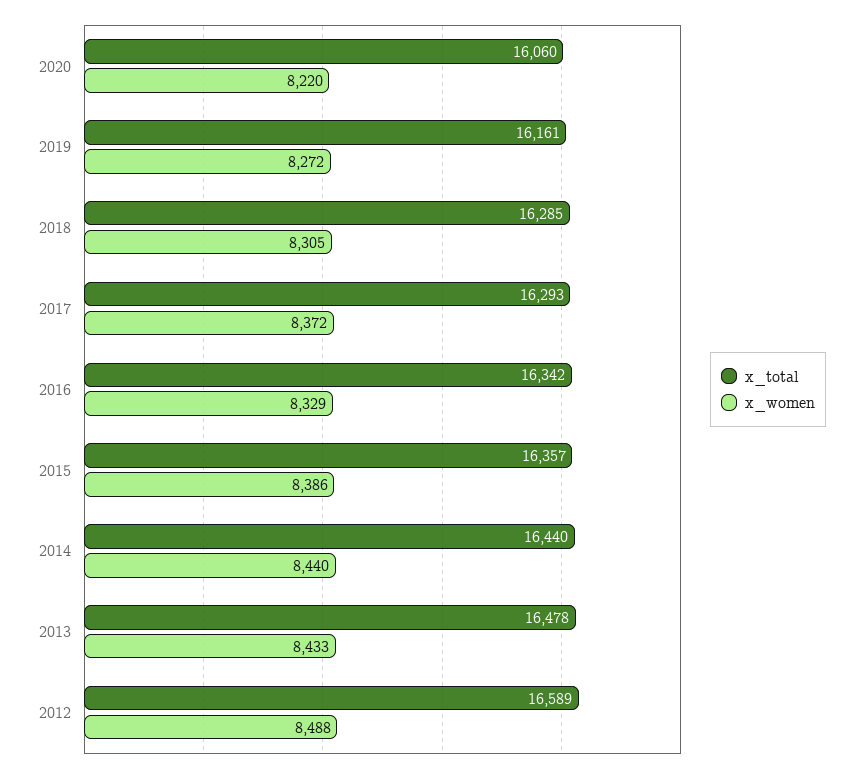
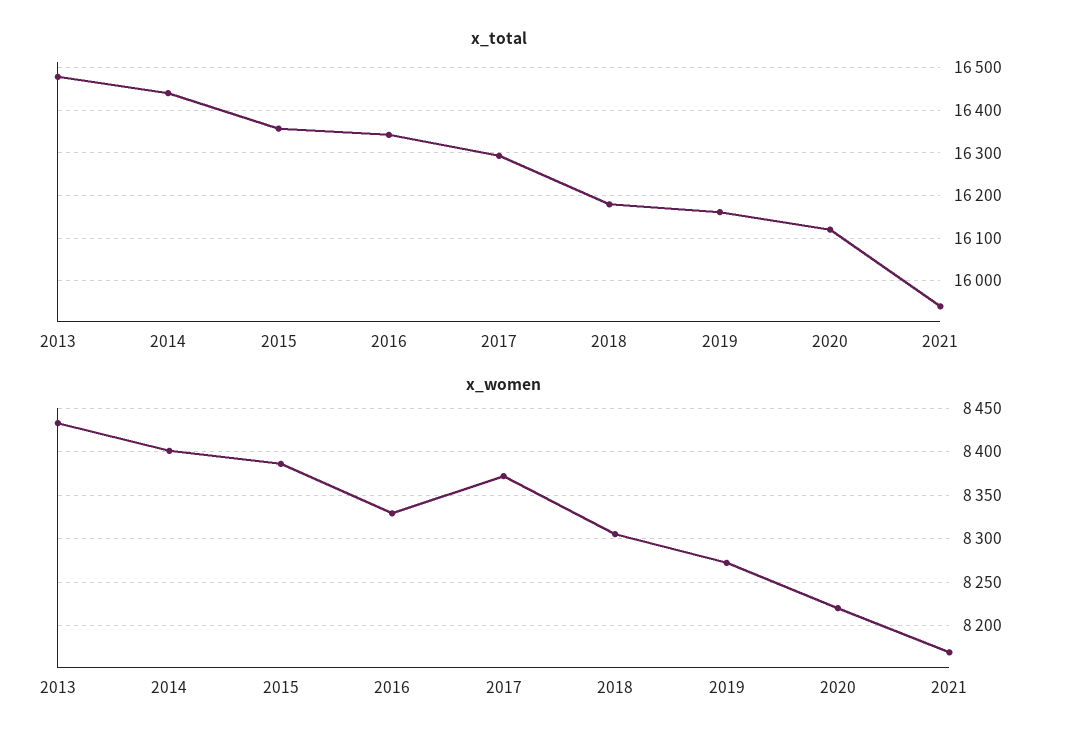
x_total, 2020: 16060 -> 16120
x_total, 2018: 16285 -> 16180
x_women, 2014: 8440 -> 8400
x_total, 2012: 16589 -> none
x_women, 2012: 8488 -> none
x_total, 2021: none -> 15940
x_women, 2021: none -> 8170

